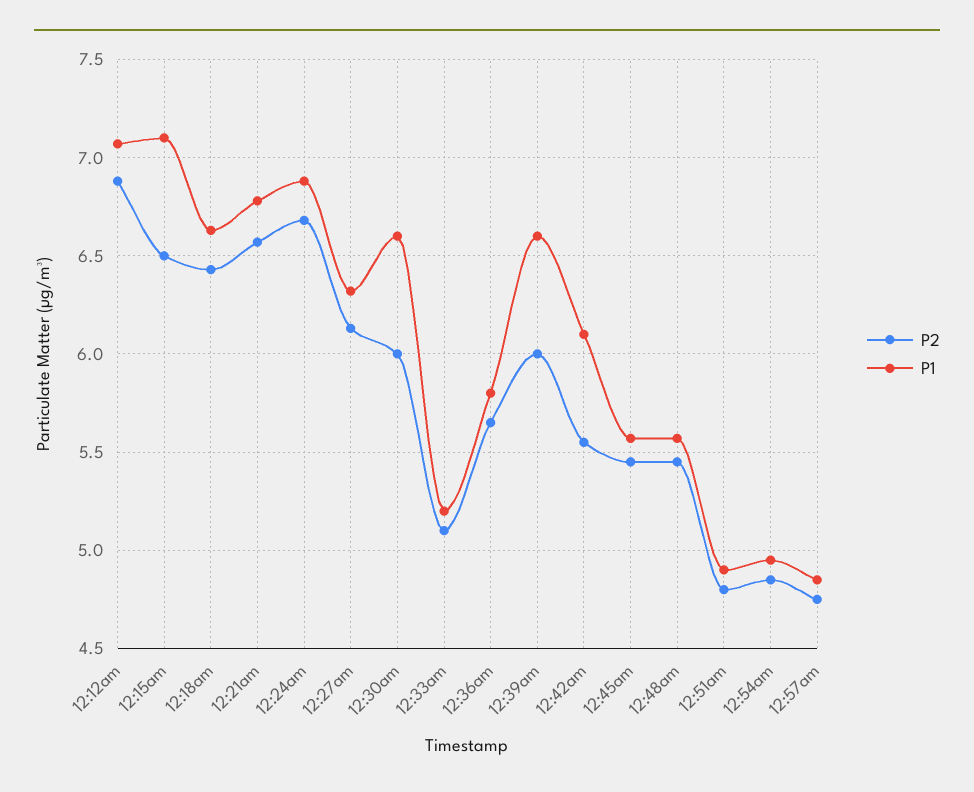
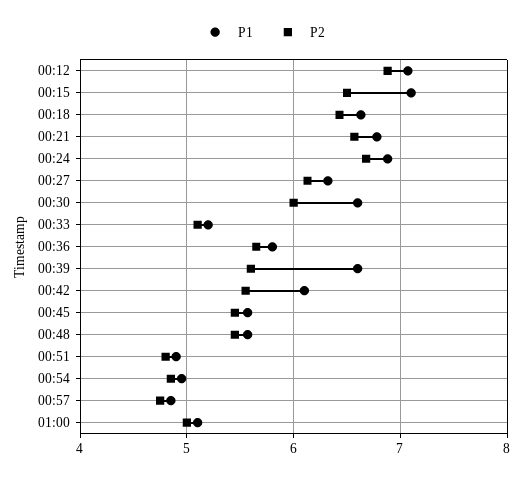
P2, 12:39am: 6 -> 5.6
P1, 01:00: none -> 5.1
P2, 01:00: none -> 5

